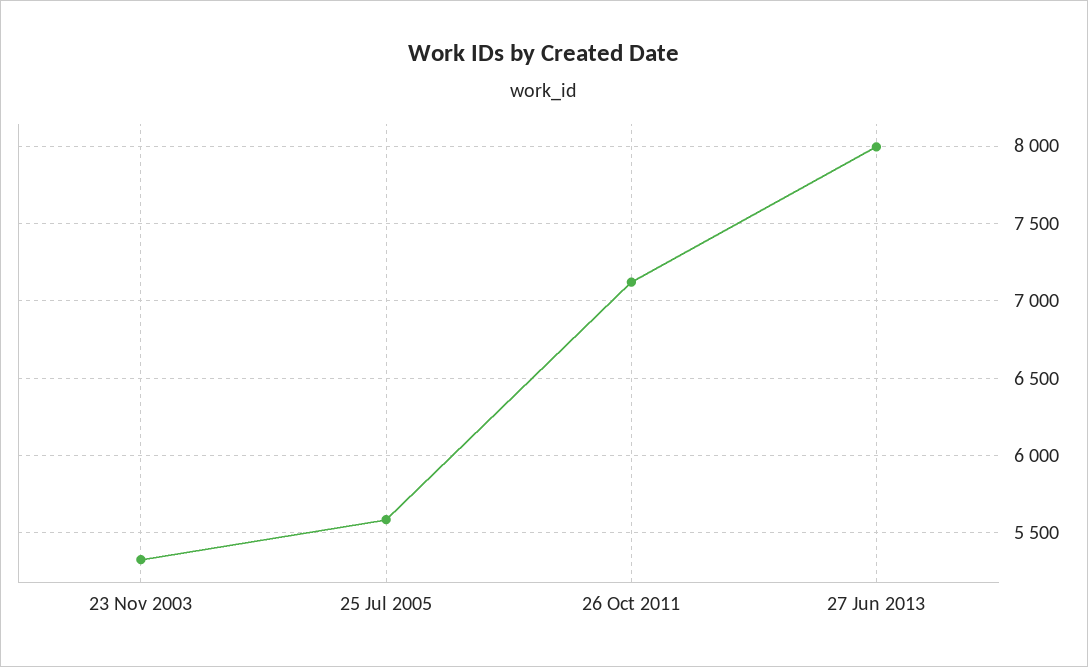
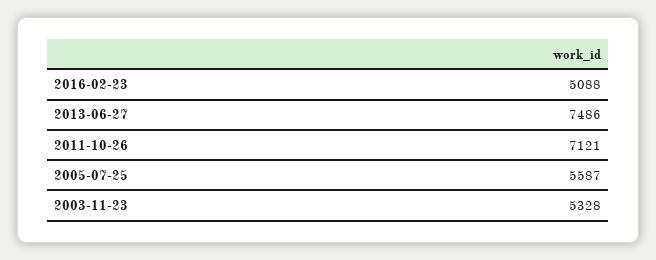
27 Jun 2013: 8000 -> 7486
2016-02-23: none -> 5088

